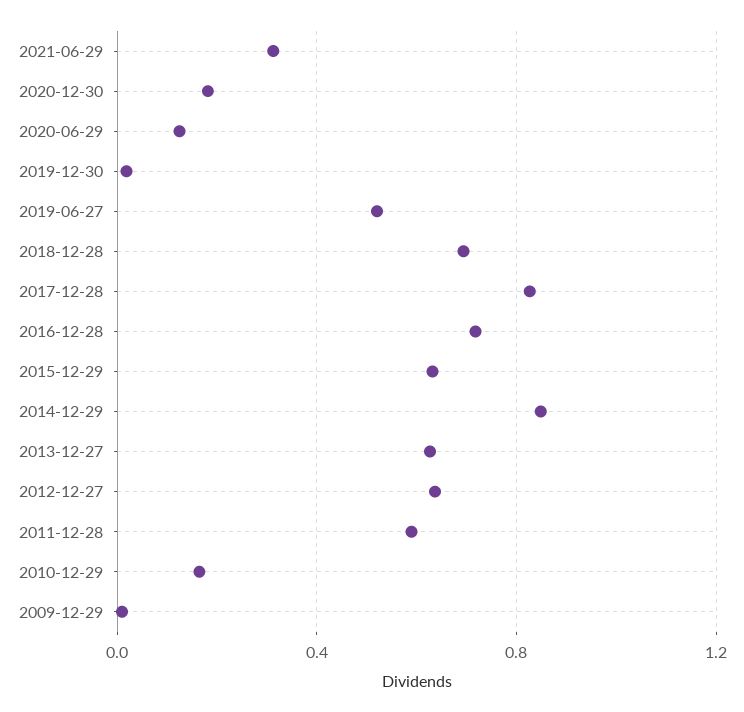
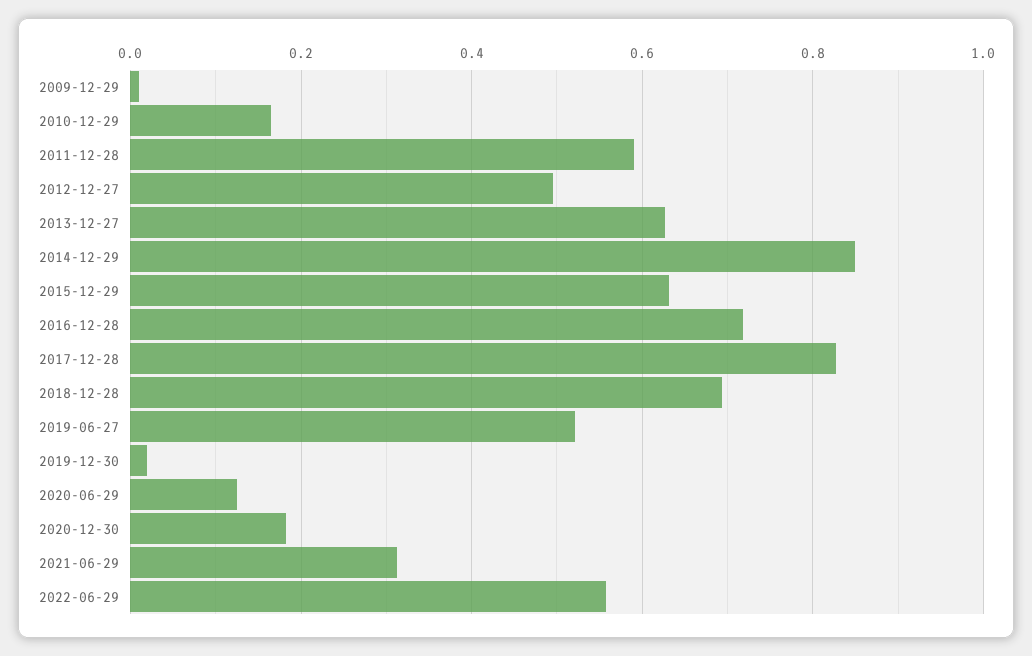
2012-12-27: 0.65 -> 0.5
2022-06-29: none -> 0.56

